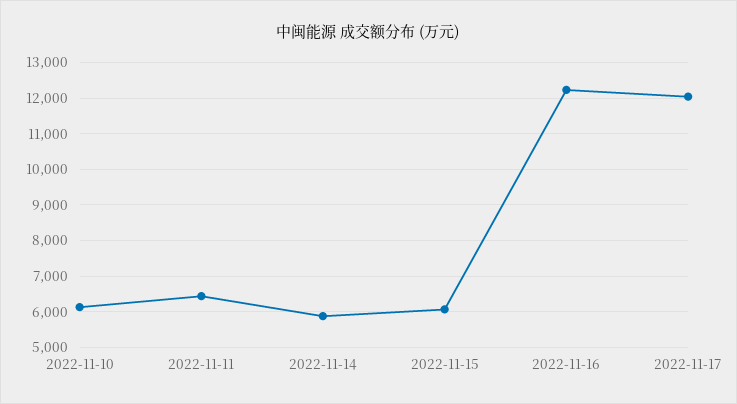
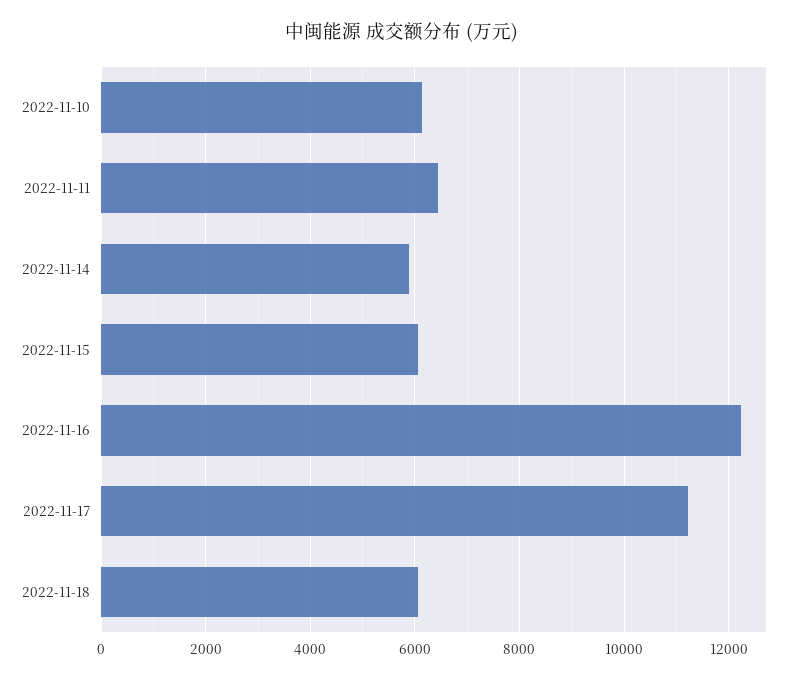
2022-11-17: 12000 -> 11200
2022-11-18: none -> 6000

